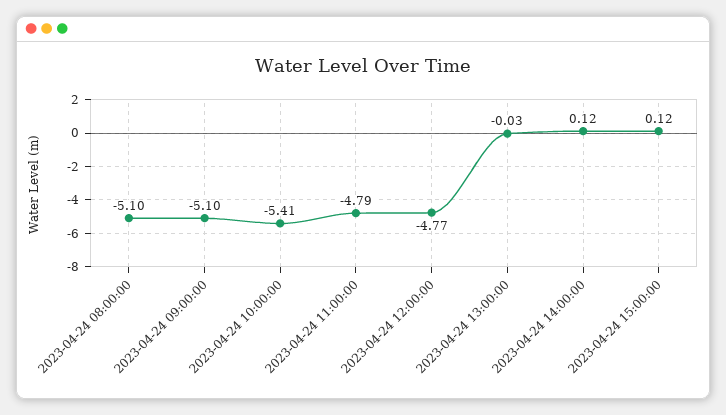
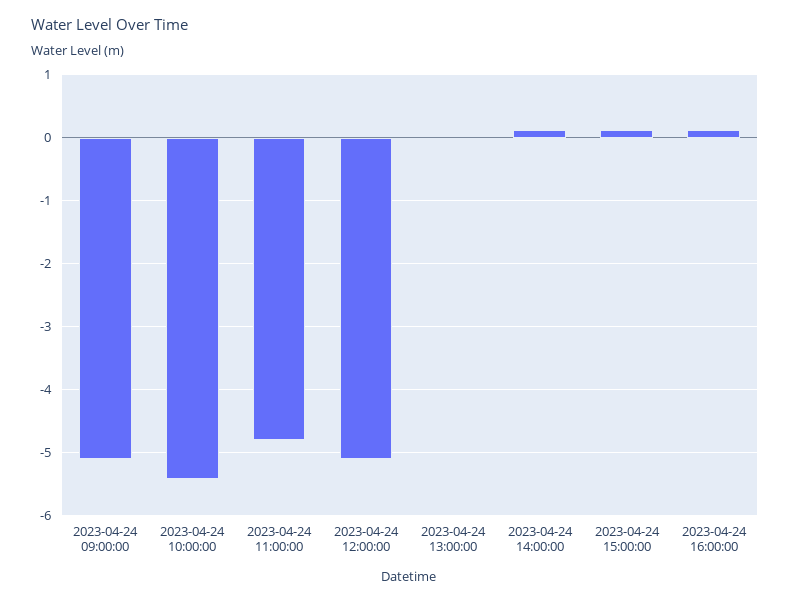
2023-04-24 08:00:00: -5.1 -> none
2023-04-24 12:00:00: -4.77 -> -5.1
2023-04-24 16:00:00: none -> 0.1

